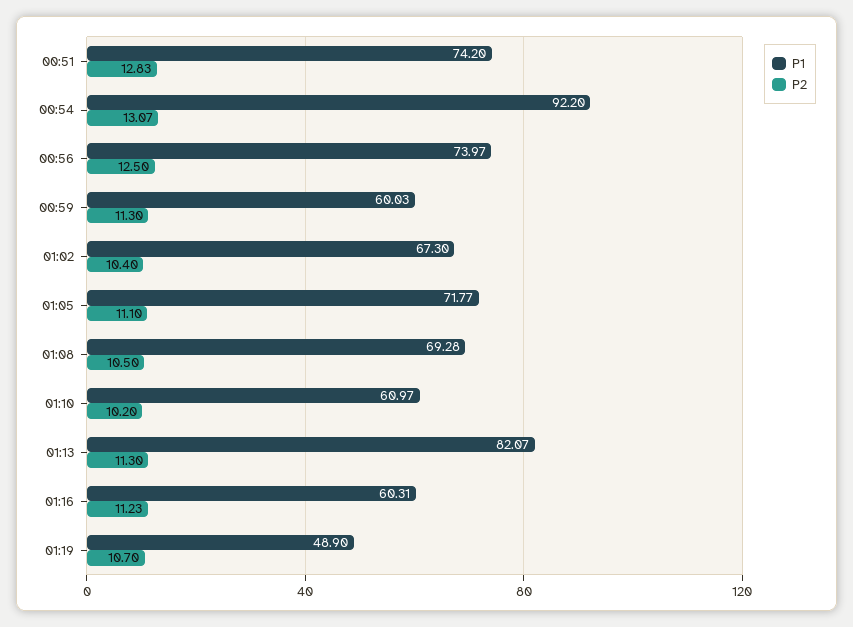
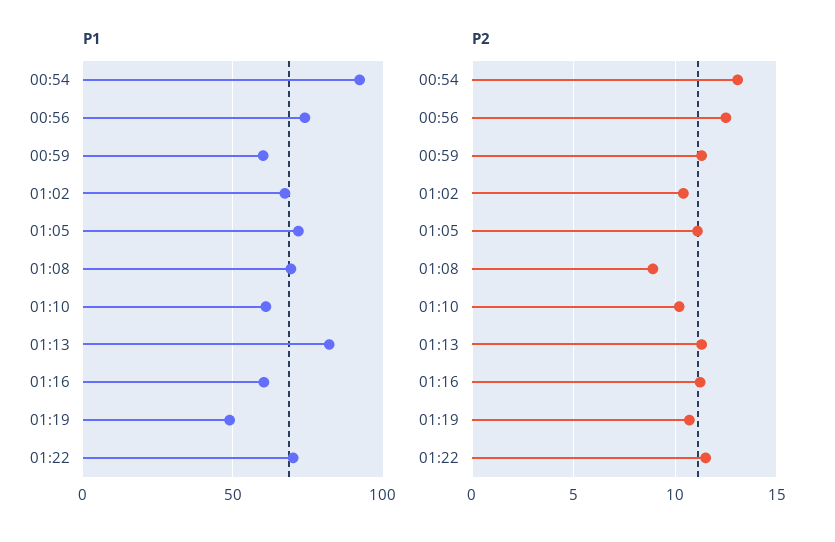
P1, 00:51: 74.2 -> none
P2, 00:51: 12.83 -> none
P2, 01:08: 10.5 -> 9
P1, 01:22: none -> 70
P2, 01:22: none -> 11.5

